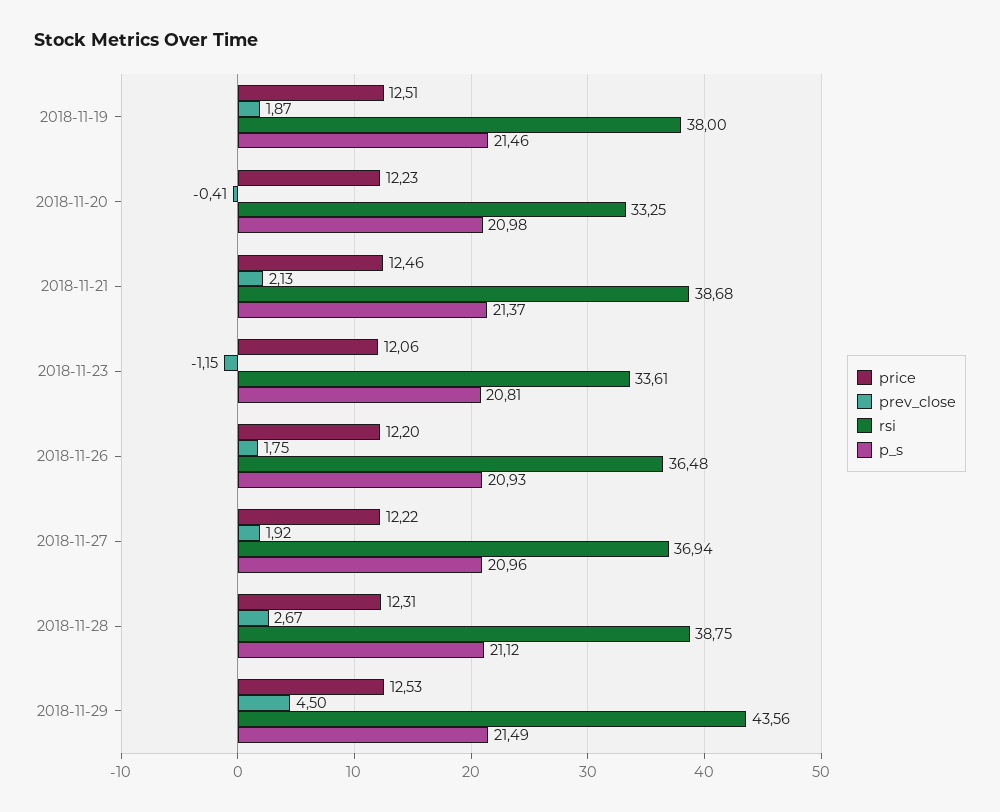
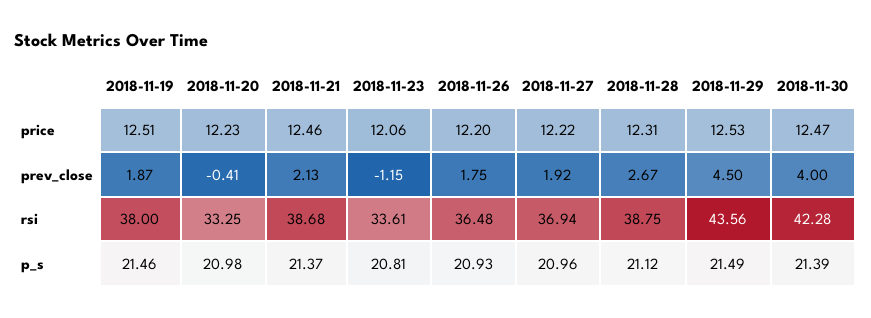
price, 2018-11-30: none -> 12.47
prev_close, 2018-11-30: none -> 4
rsi, 2018-11-30: none -> 42.28
p_s, 2018-11-30: none -> 21.39

